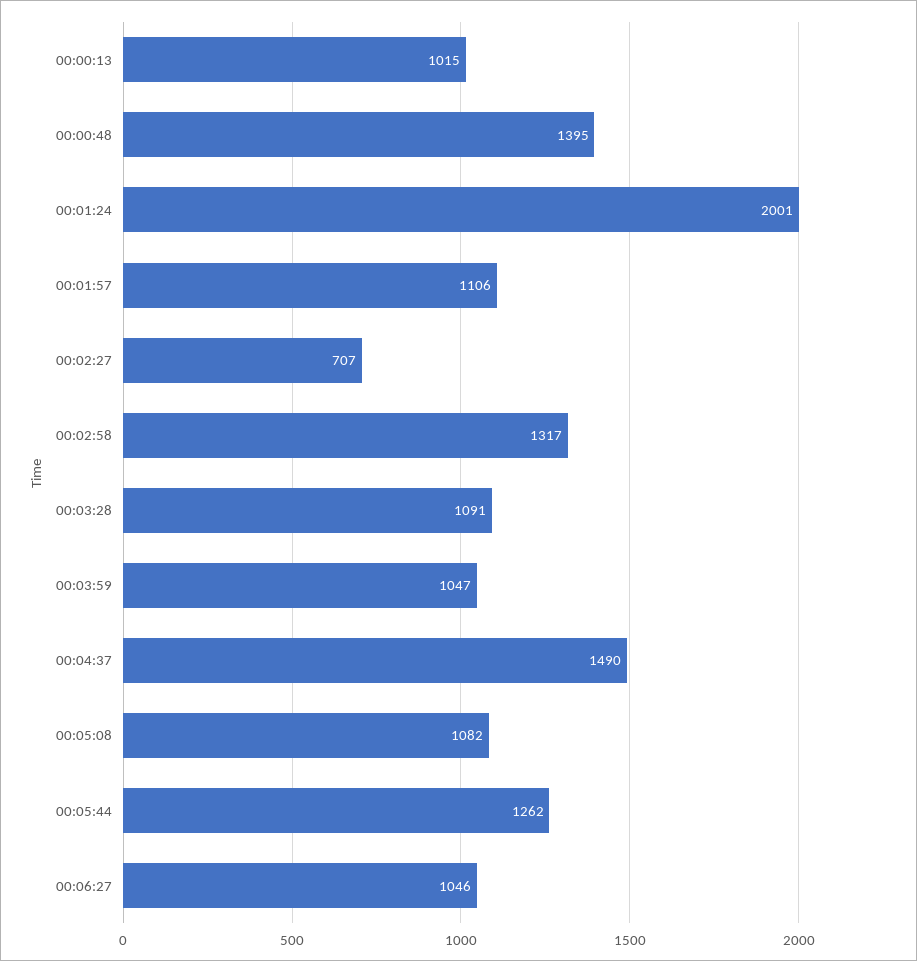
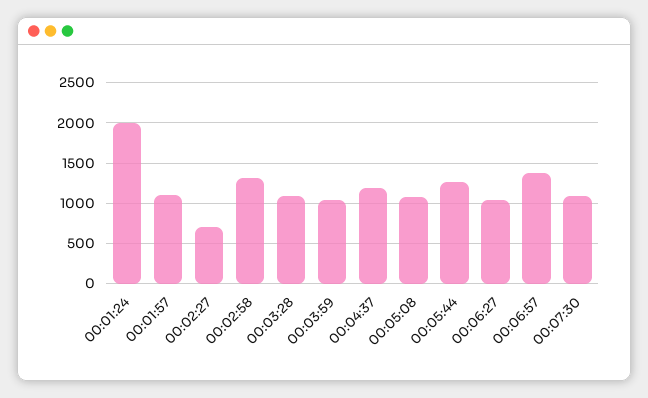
00:00:13: 1015 -> none
00:00:48: 1395 -> none
00:04:37: 1490 -> 1200
00:06:57: none -> 1400
00:07:30: none -> 1100

